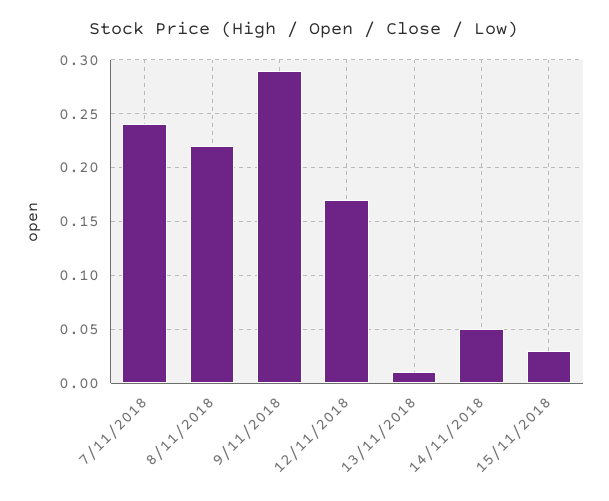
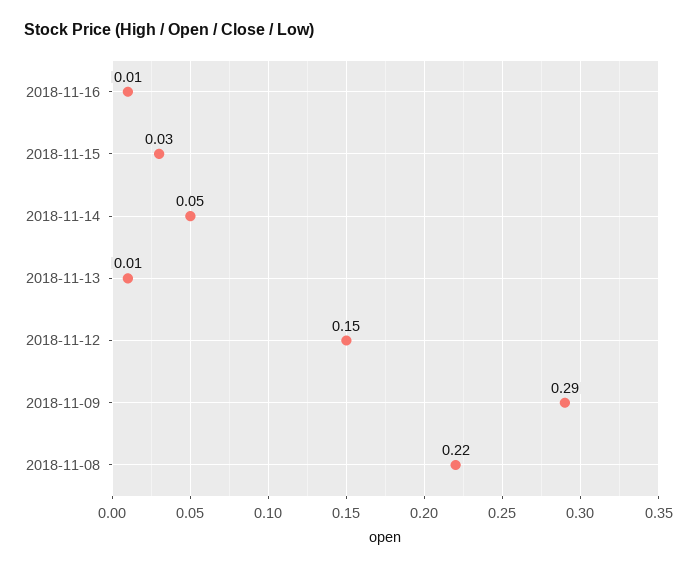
7/11/2018: 0.24 -> none
12/11/2018: 0.17 -> 0.15
2018-11-16: none -> 0.01

